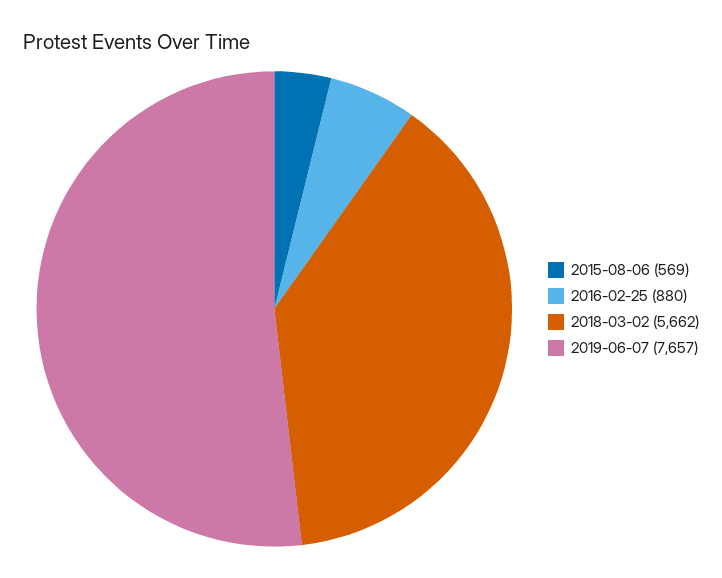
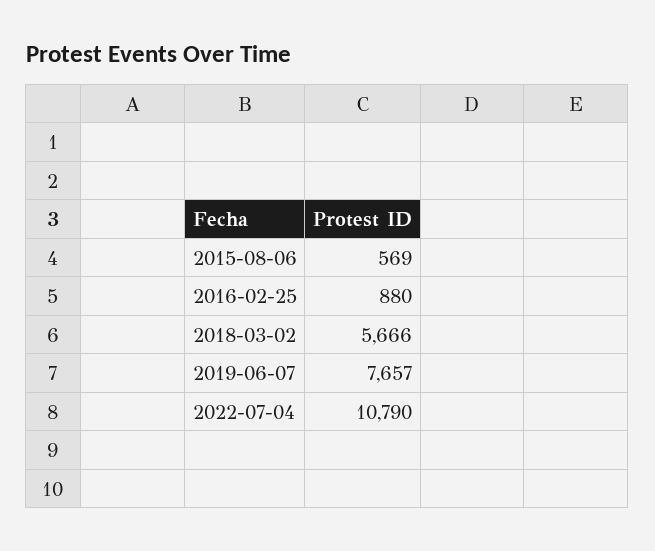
2018-03-02: 5662 -> 5666
2022-07-04: none -> 10790

